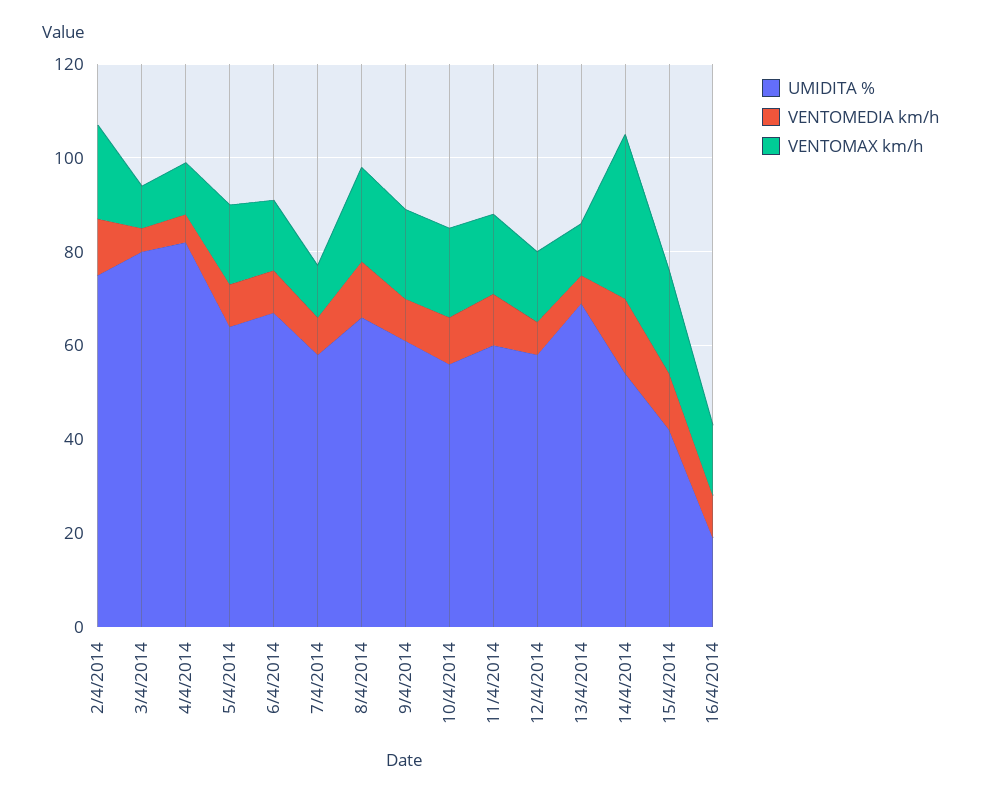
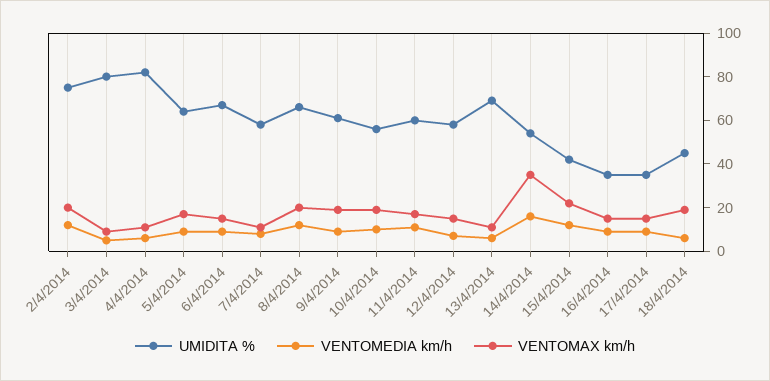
UMIDITA %, 16/4/2014: 20 -> 35
UMIDITA %, 17/4/2014: none -> 35
VENTOMEDIA km/h, 17/4/2014: none -> 10
VENTOMAX km/h, 17/4/2014: none -> 15
UMIDITA %, 18/4/2014: none -> 45
VENTOMEDIA km/h, 18/4/2014: none -> 5
VENTOMAX km/h, 18/4/2014: none -> 20

